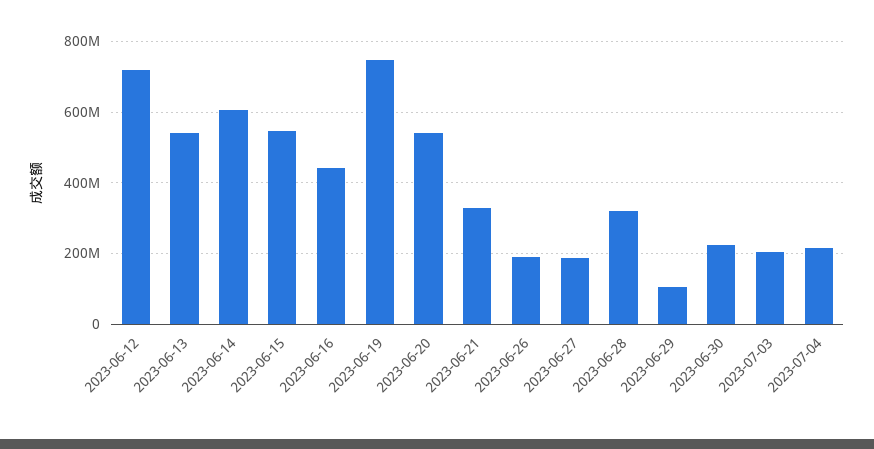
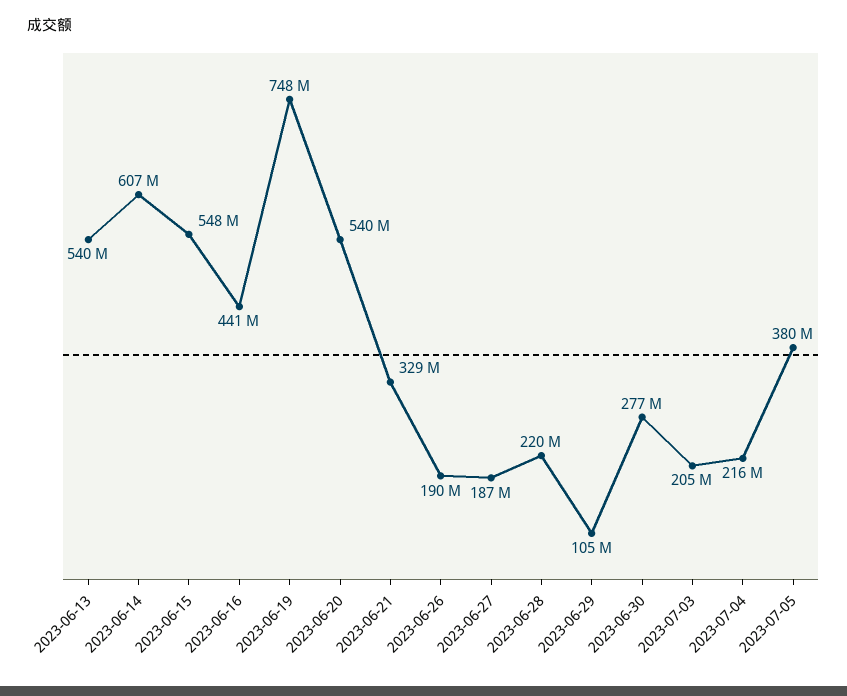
2023-06-12: 720000000 -> none
2023-06-28: 320000000 -> 220000000
2023-06-30: 220000000 -> 277000000
2023-07-05: none -> 380000000

